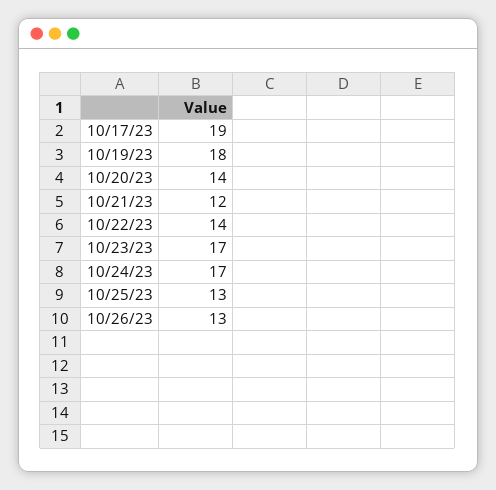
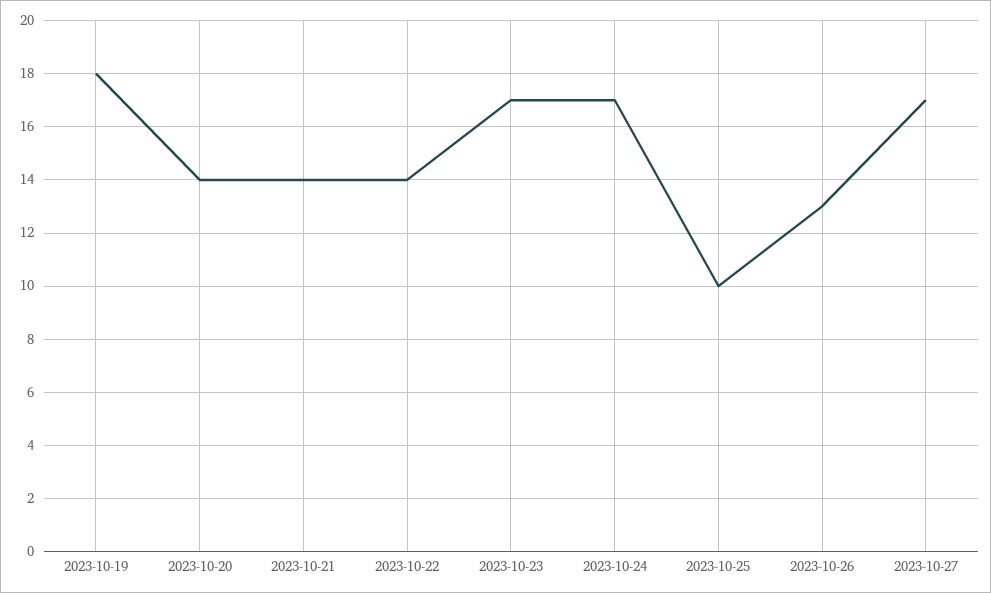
10/17/23: 19 -> none
10/21/23: 12 -> 14
10/25/23: 13 -> 10
2023-10-27: none -> 17

